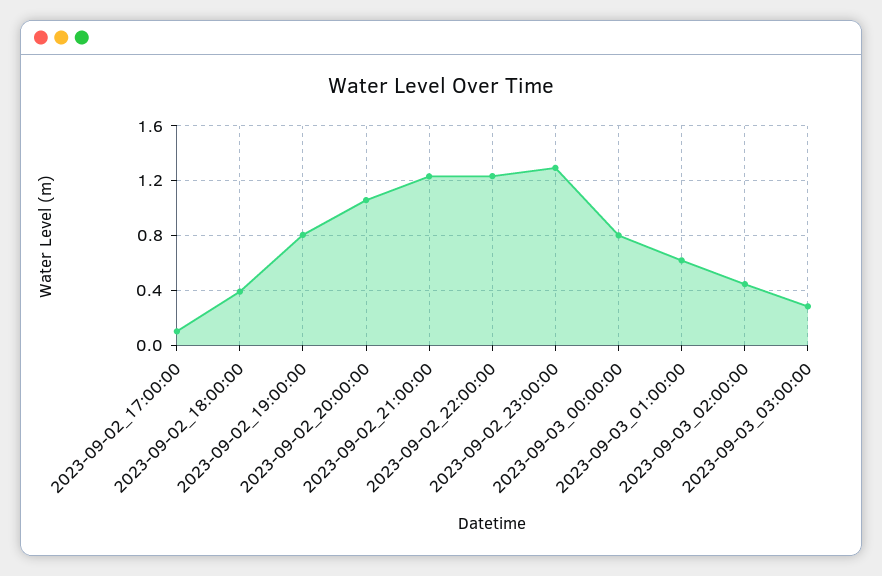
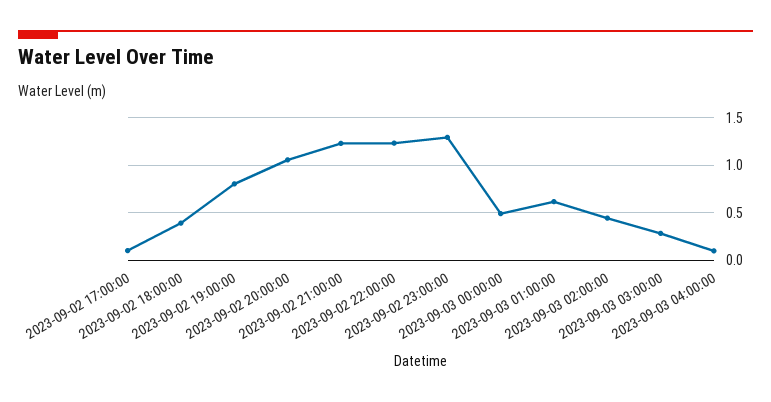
2023-09-03_00:00:00: 0.8 -> 0.5
2023-09-03 04:00:00: none -> 0.1

